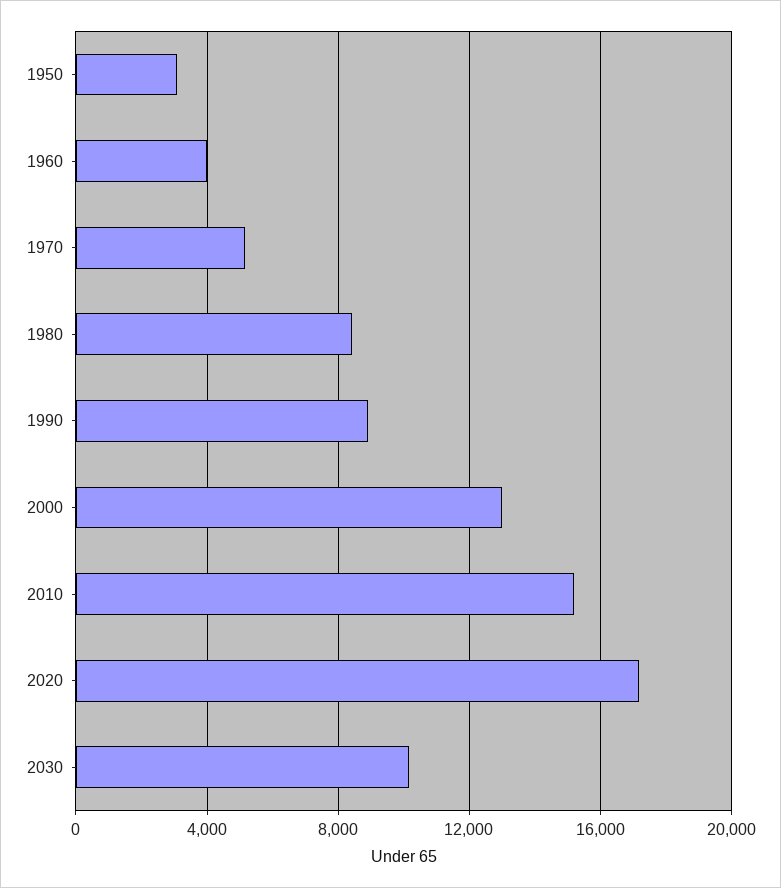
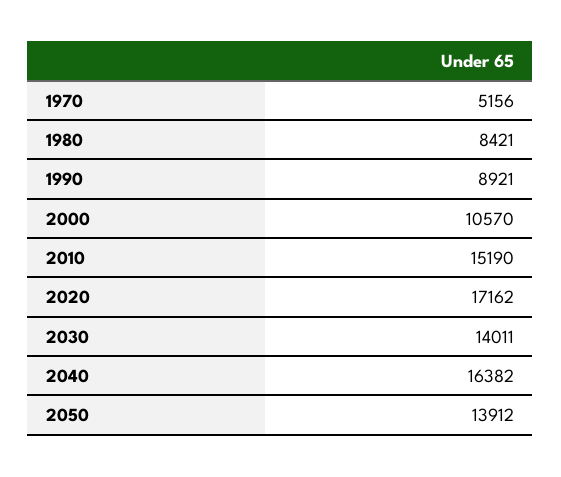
1950: 3000 -> none
1960: 4000 -> none
2000: 13000 -> 10570
2030: 10000 -> 14011
2040: none -> 16382
2050: none -> 13912

